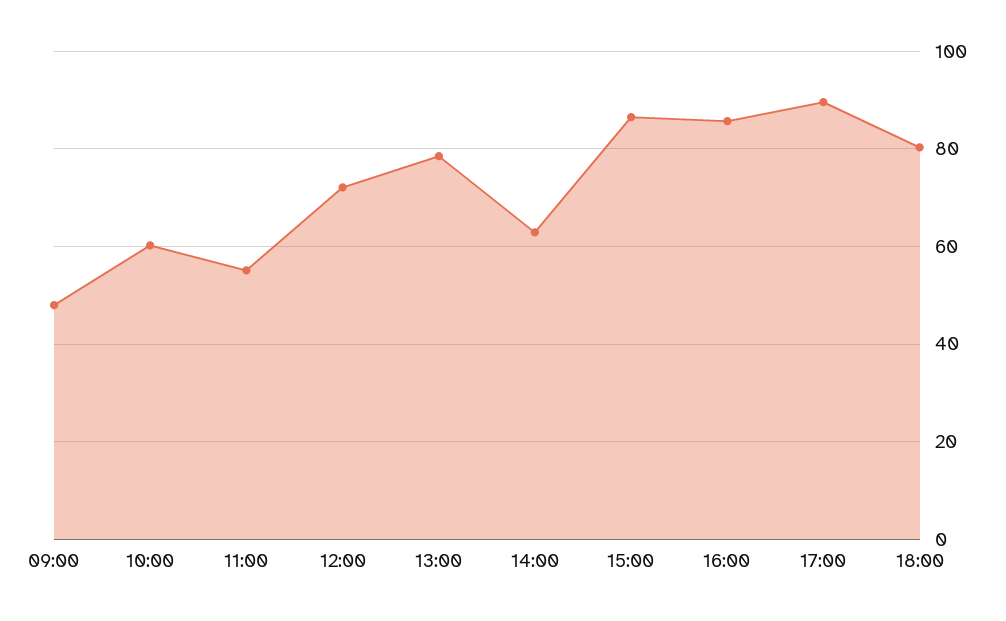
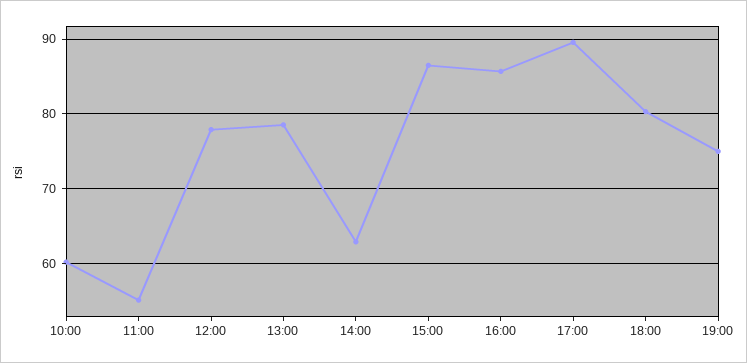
09:00: 48 -> none
12:00: 72 -> 78
19:00: none -> 75

